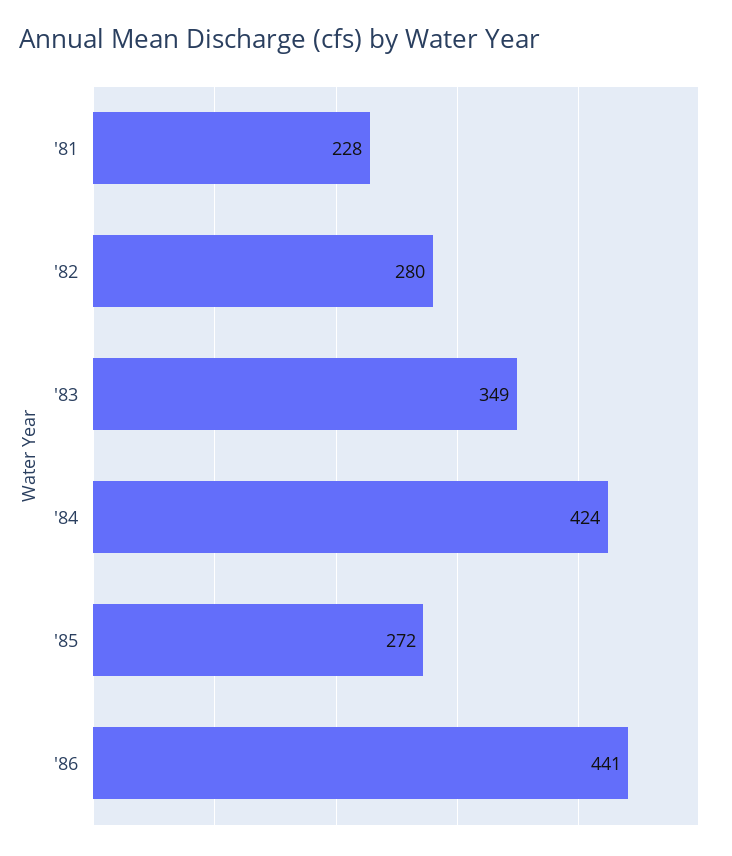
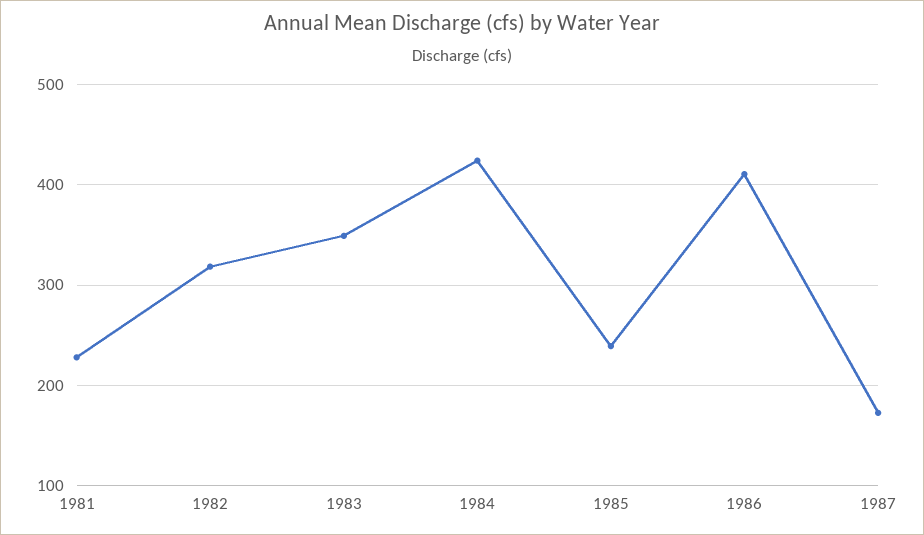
'82: 280 -> 320
'85: 272 -> 240
'86: 441 -> 410
1987: none -> 170

